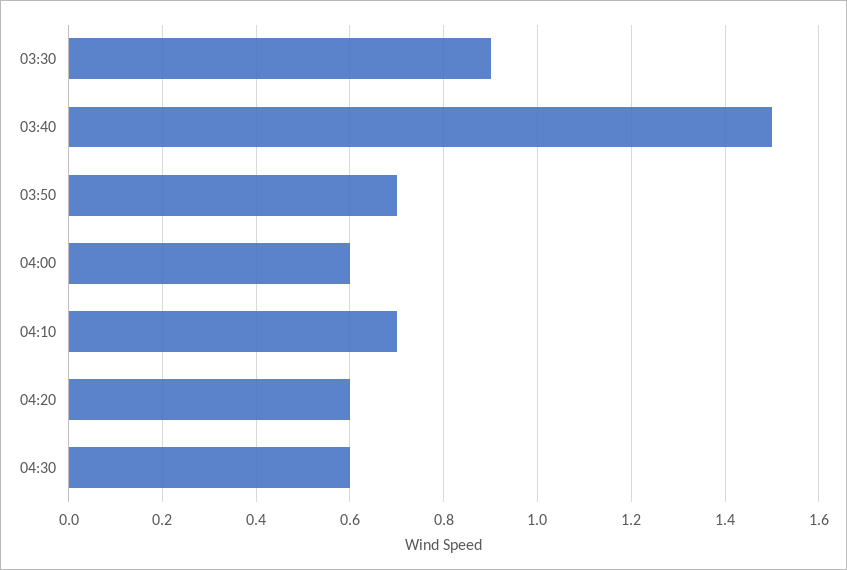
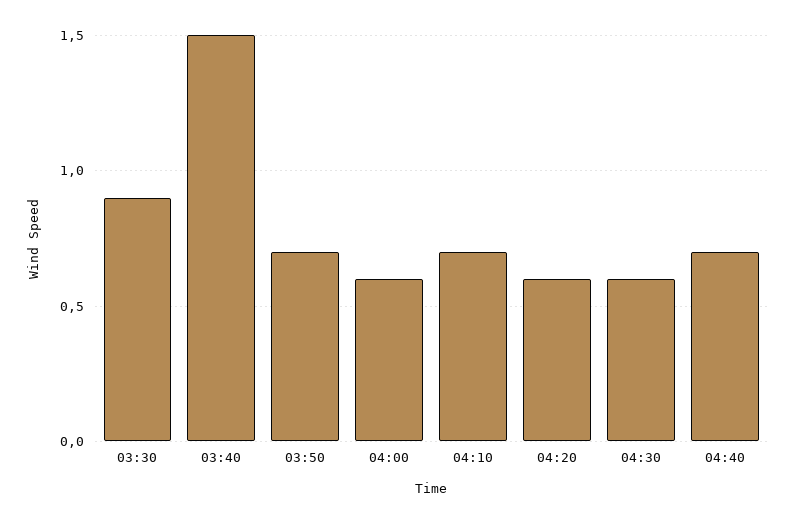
04:40: none -> 0.7

